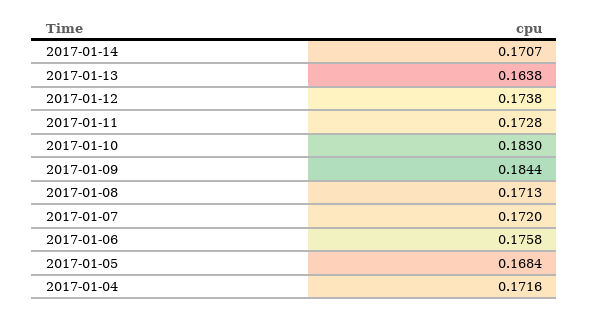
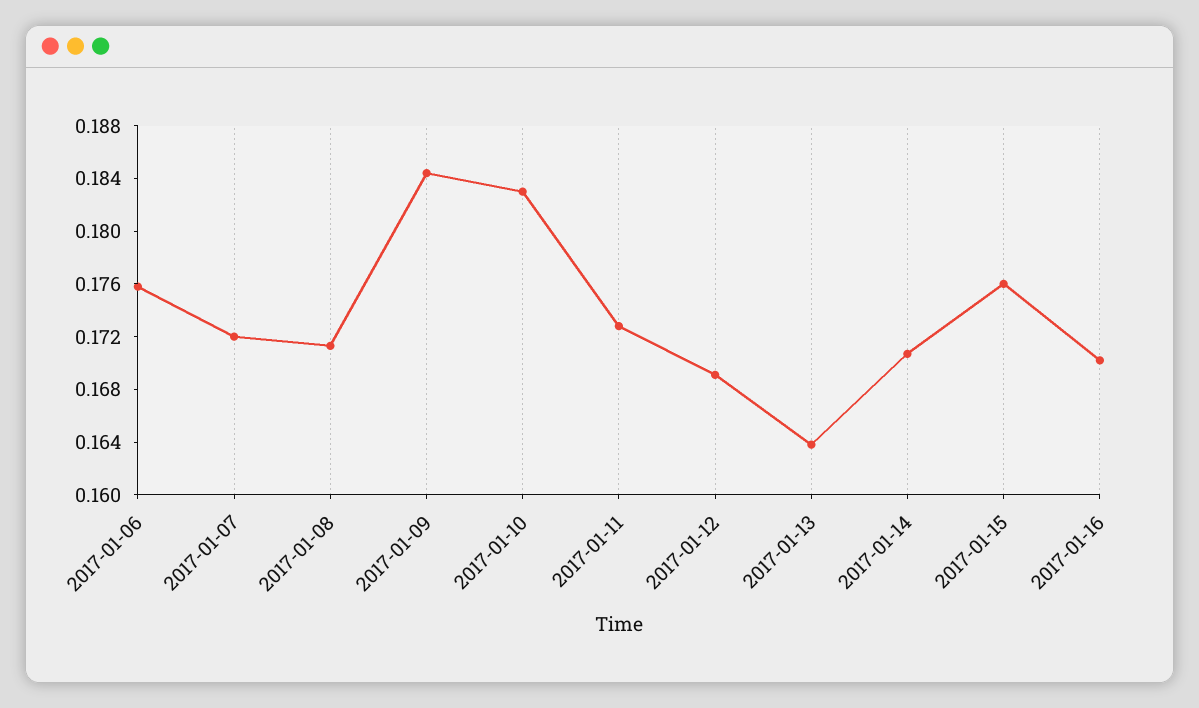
2017-01-12: 0.1738 -> 0.169
2017-01-05: 0.1684 -> none
2017-01-04: 0.1716 -> none
2017-01-15: none -> 0.176
2017-01-16: none -> 0.17

